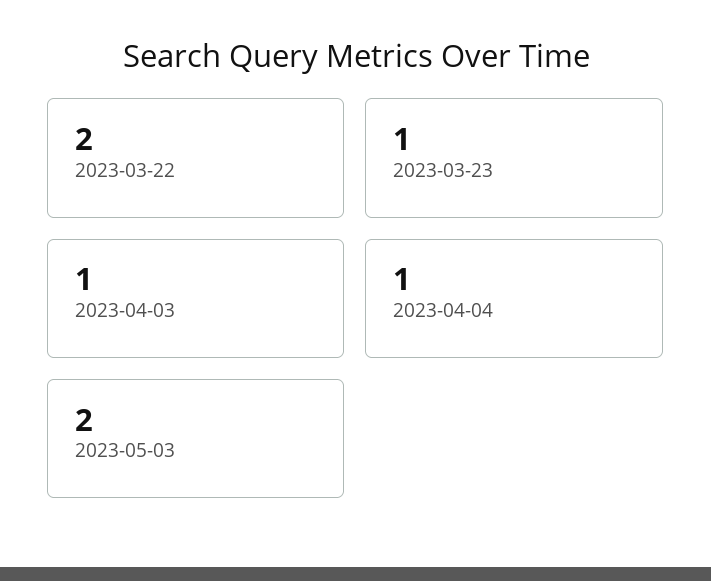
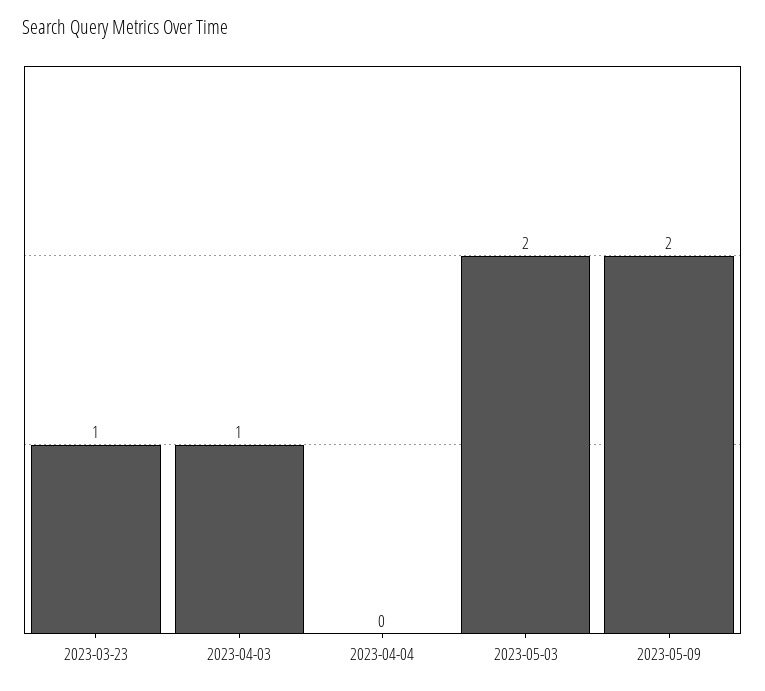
2023-03-22: 2 -> none
2023-04-04: 1 -> 0
2023-05-09: none -> 2

